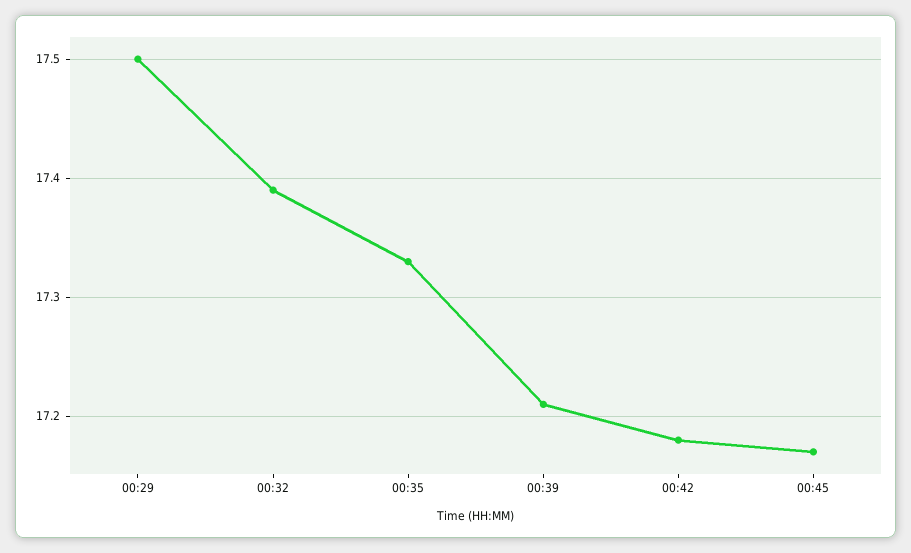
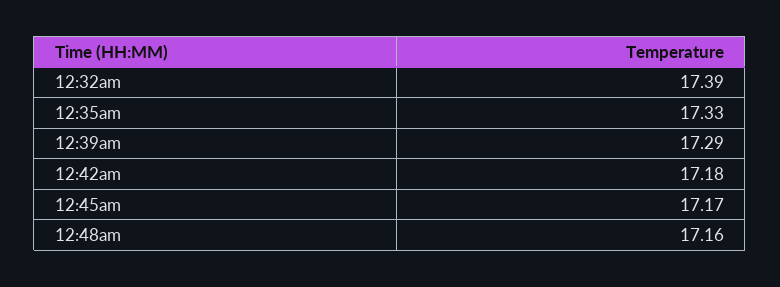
00:29: 17.5 -> none
00:39: 17.21 -> 17.29
12:48am: none -> 17.16

